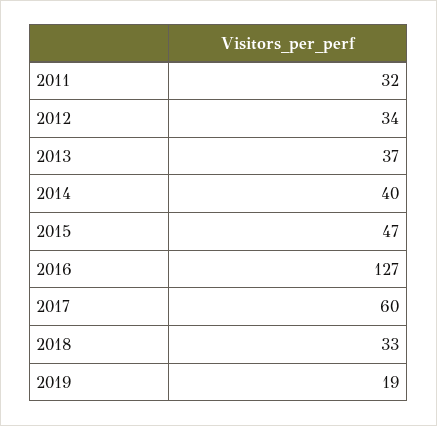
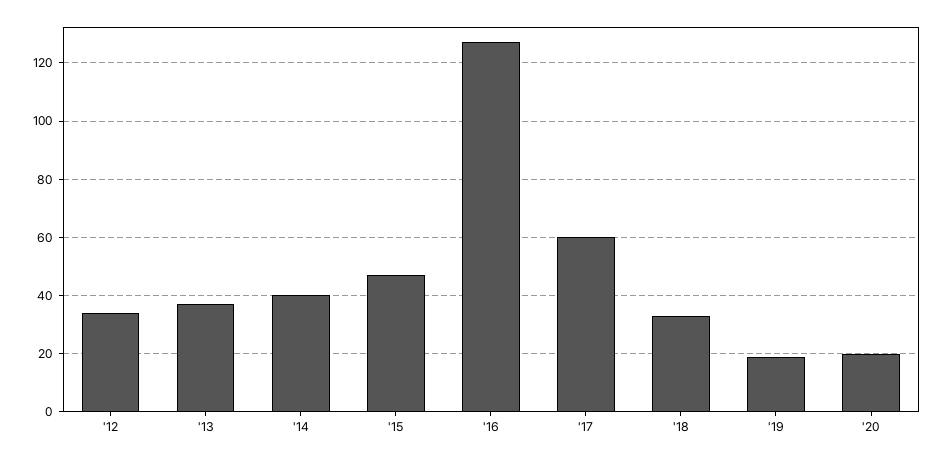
2011: 32 -> none
'20: none -> 20

